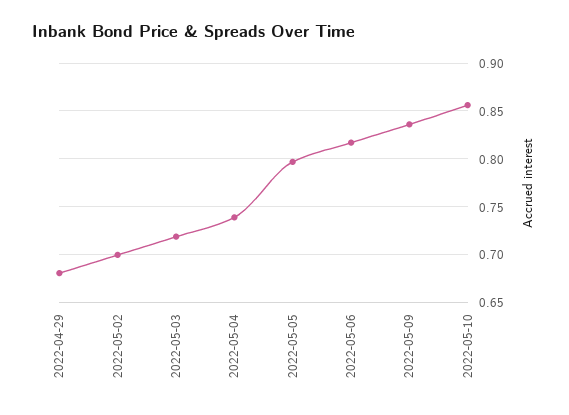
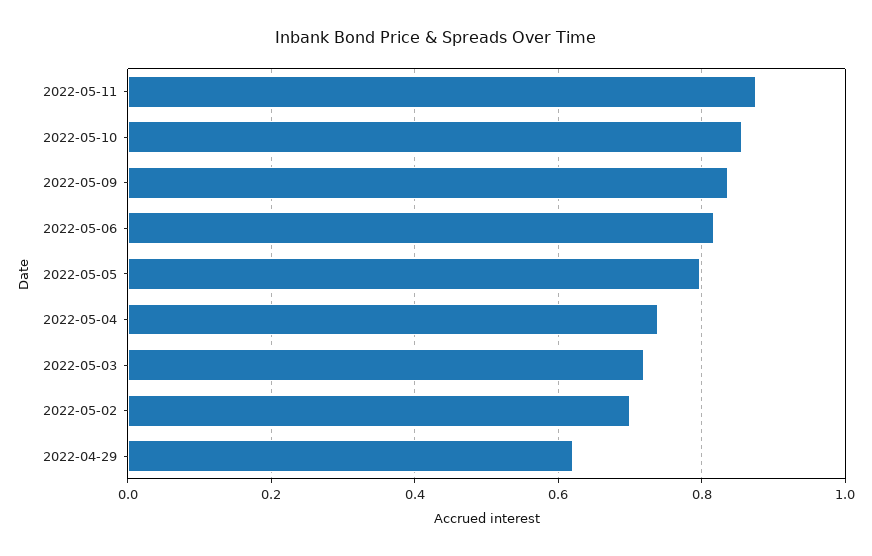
2022-04-29: 0.68 -> 0.62
2022-05-11: none -> 0.88

